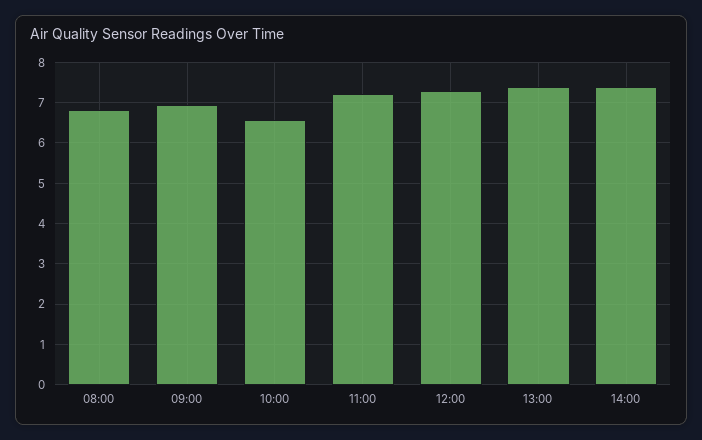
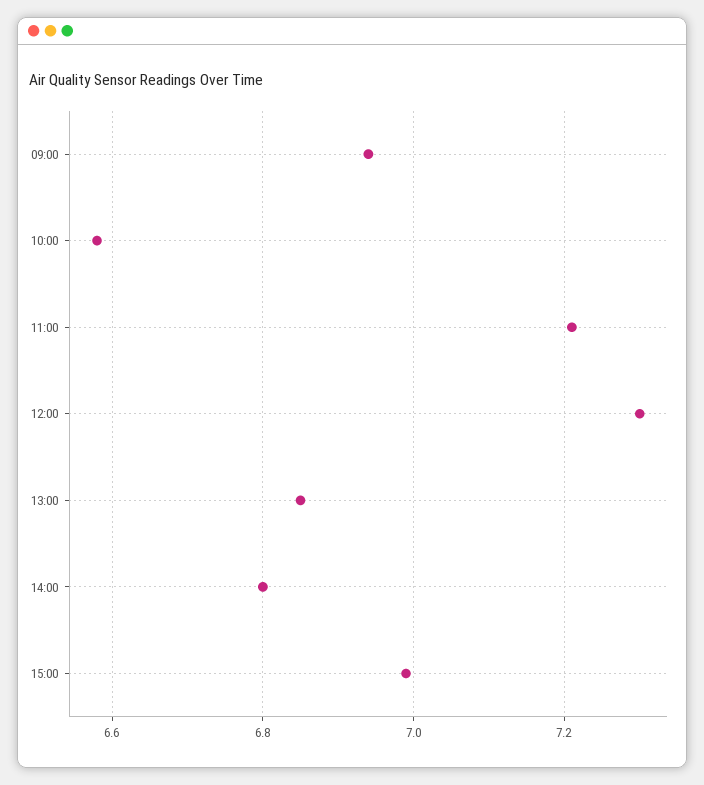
08:00: 6.8 -> none
13:00: 7.4 -> 6.85
14:00: 7.4 -> 6.8
15:00: none -> 7

